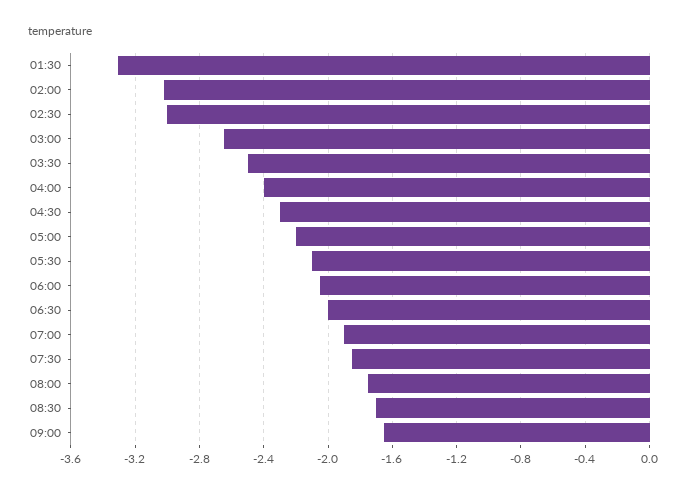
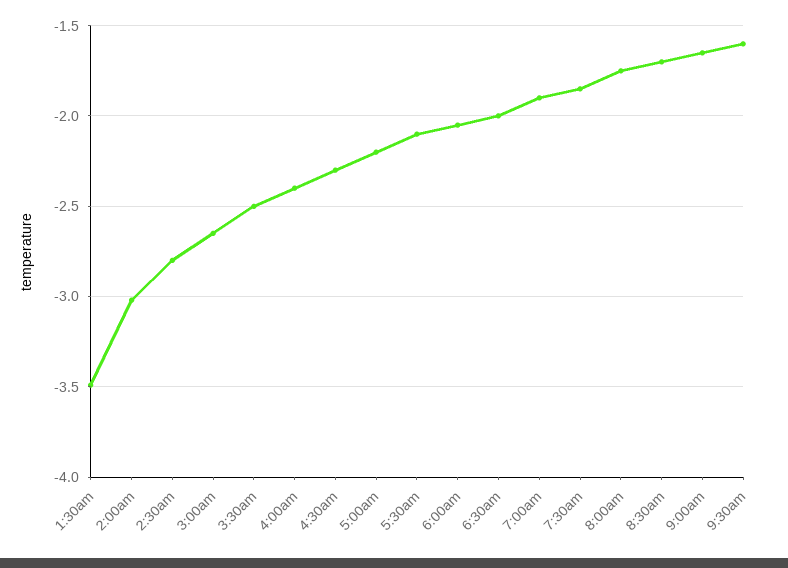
01:30: -3.3 -> -3.5
02:30: -3 -> -2.8
9:30am: none -> -1.6

